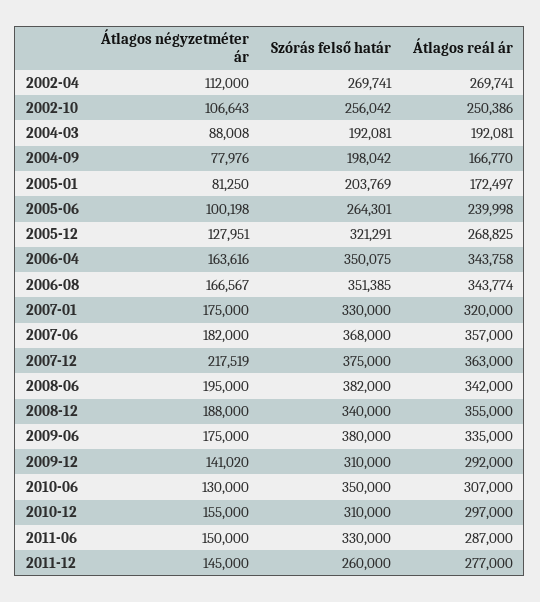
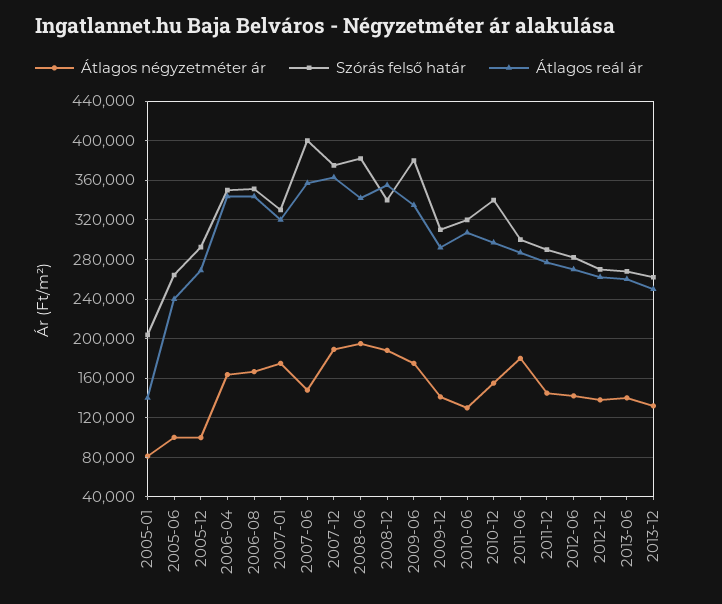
Átlagos négyzetméter ár, 2002-04: 112000 -> none
Szórás felső határ, 2002-04: 269741 -> none
Átlagos reál ár, 2002-04: 269741 -> none
Átlagos négyzetméter ár, 2002-10: 106643 -> none
Szórás felső határ, 2002-10: 256042 -> none
Átlagos reál ár, 2002-10: 250386 -> none
Átlagos négyzetméter ár, 2004-03: 88008 -> none
Szórás felső határ, 2004-03: 192081 -> none
Átlagos reál ár, 2004-03: 192081 -> none
Átlagos négyzetméter ár, 2004-09: 77976 -> none
Szórás felső határ, 2004-09: 198042 -> none
Átlagos reál ár, 2004-09: 166770 -> none
Átlagos reál ár, 2005-01: 172497 -> 140000
Átlagos négyzetméter ár, 2005-12: 127951 -> 100000
Szórás felső határ, 2005-12: 321291 -> 290000
Átlagos négyzetméter ár, 2007-06: 182000 -> 150000
Szórás felső határ, 2007-06: 368000 -> 400000
Átlagos négyzetméter ár, 2007-12: 217519 -> 190000
Szórás felső határ, 2010-06: 350000 -> 320000
Szórás felső határ, 2010-12: 310000 -> 340000
Átlagos négyzetméter ár, 2011-06: 150000 -> 180000
Szórás felső határ, 2011-06: 330000 -> 300000
Szórás felső határ, 2011-12: 260000 -> 290000
Átlagos négyzetméter ár, 2012-06: none -> 140000
Szórás felső határ, 2012-06: none -> 280000
Átlagos reál ár, 2012-06: none -> 270000
Átlagos négyzetméter ár, 2012-12: none -> 140000
Szórás felső határ, 2012-12: none -> 270000
Átlagos reál ár, 2012-12: none -> 260000
Átlagos négyzetméter ár, 2013-06: none -> 140000
Szórás felső határ, 2013-06: none -> 270000
Átlagos reál ár, 2013-06: none -> 260000
Átlagos négyzetméter ár, 2013-12: none -> 130000
Szórás felső határ, 2013-12: none -> 260000
Átlagos reál ár, 2013-12: none -> 250000

